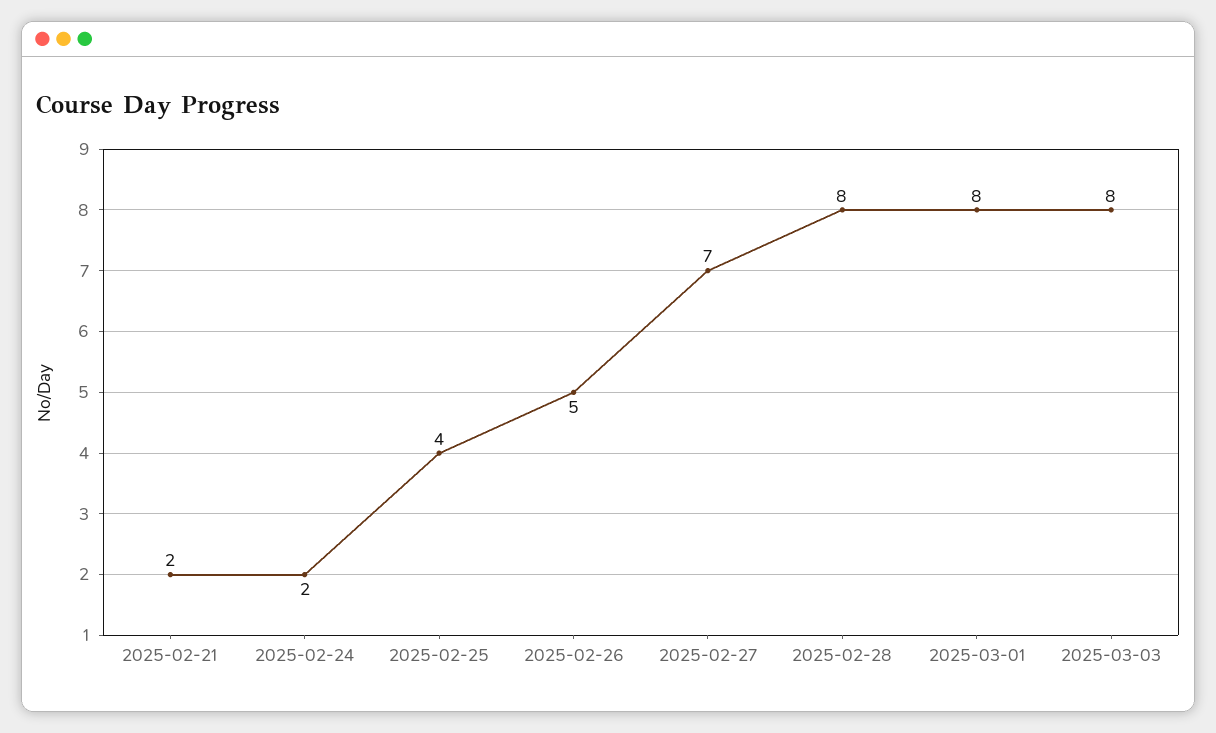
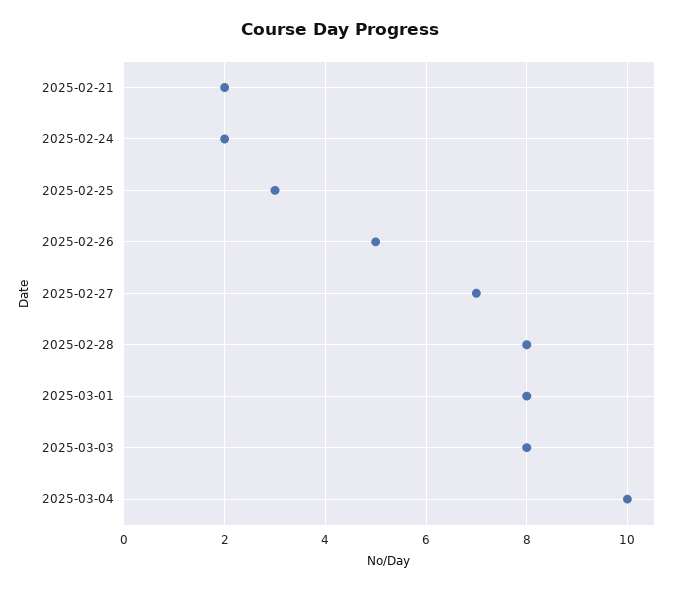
2025-02-25: 4 -> 3
2025-03-04: none -> 10

